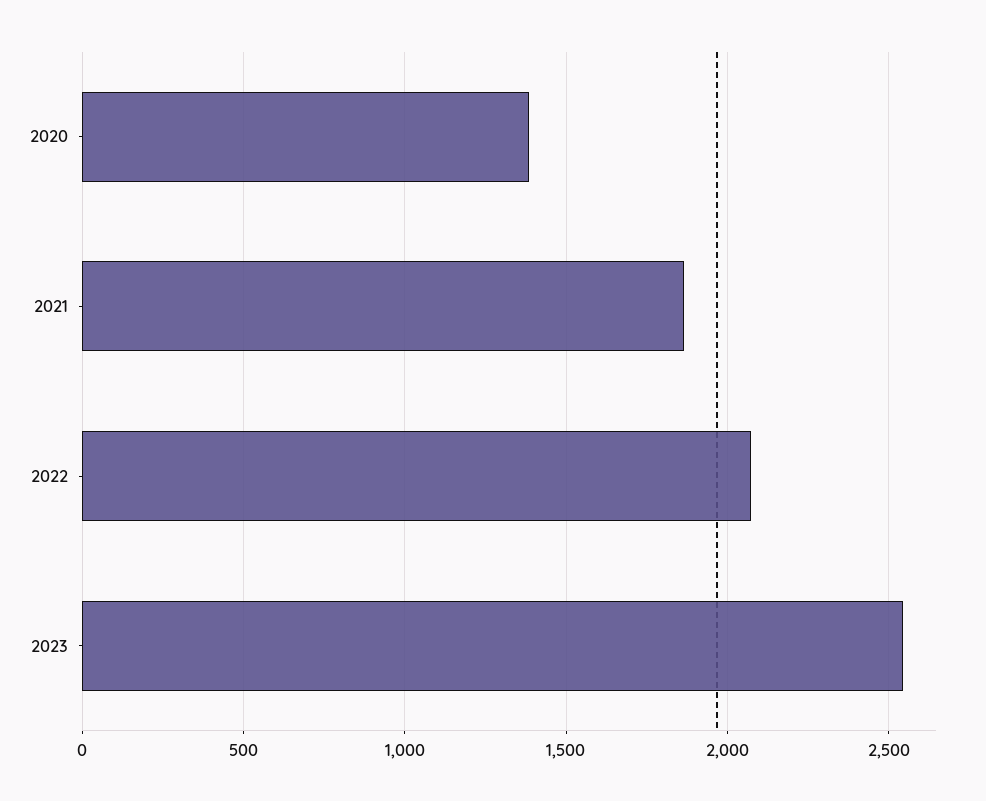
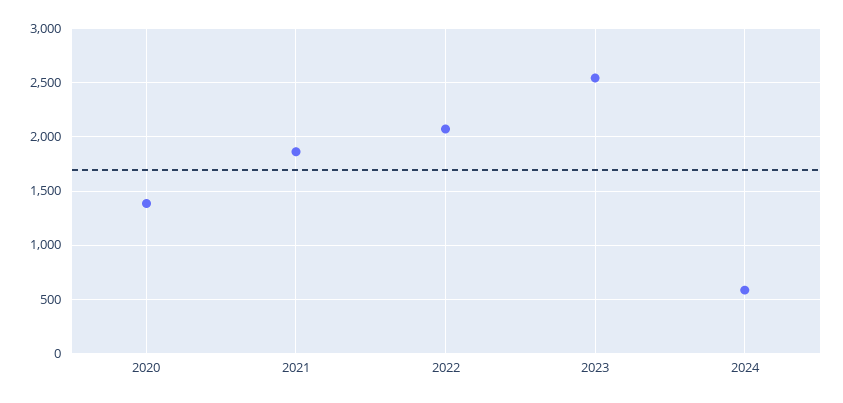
2024: none -> 600

